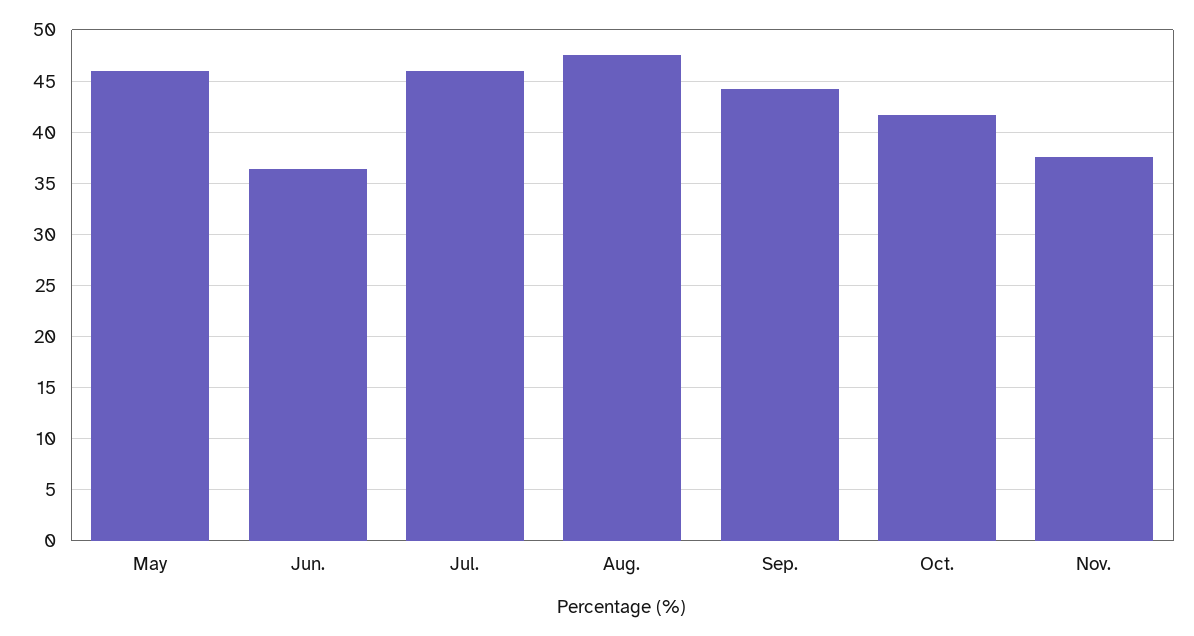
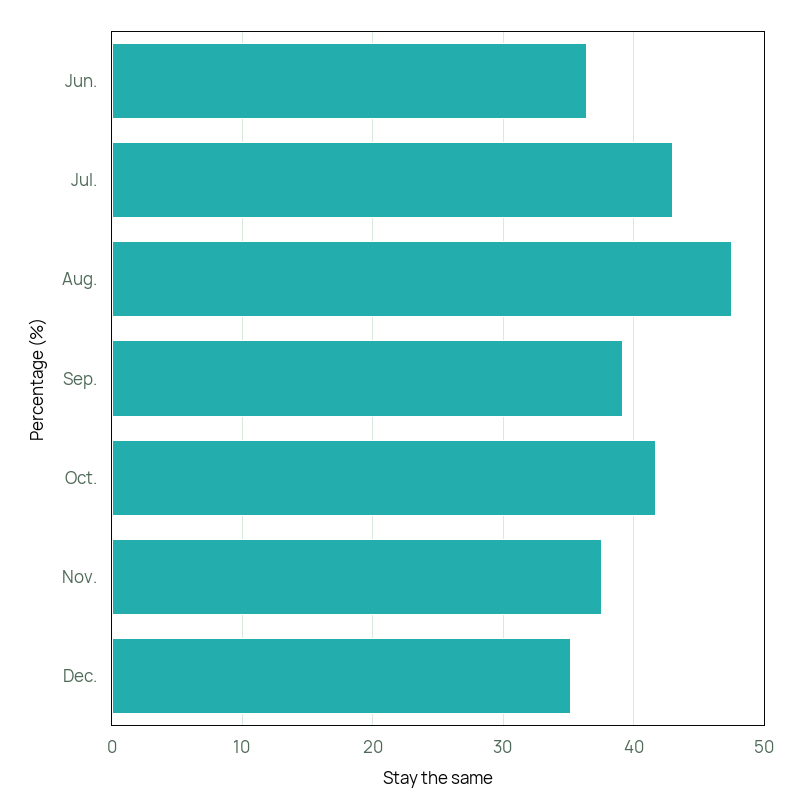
May: 46 -> none
Jul.: 46 -> 43
Sep.: 44 -> 39
Dec.: none -> 35

